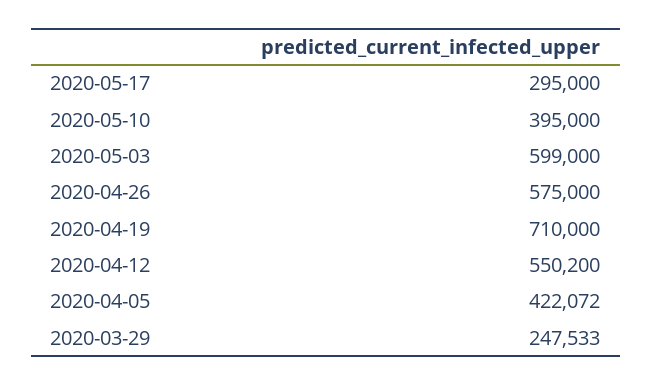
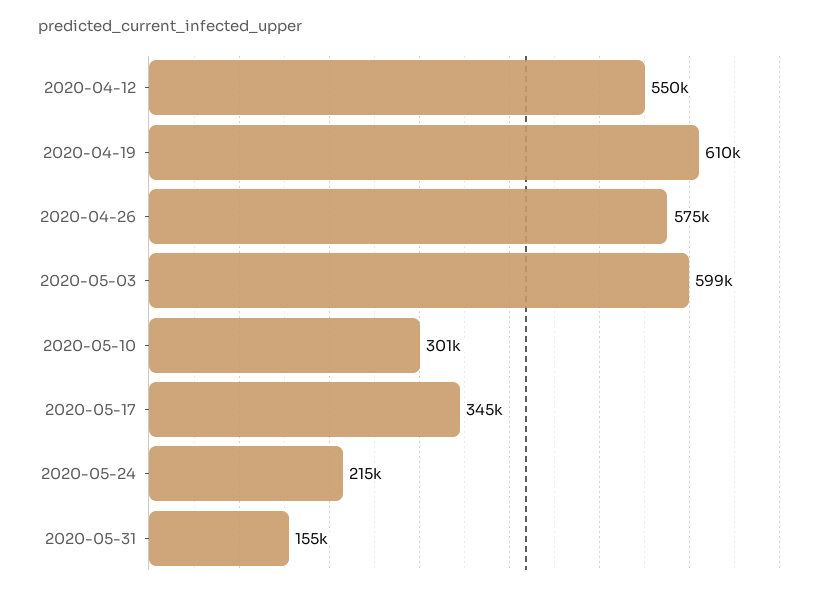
2020-05-17: 295000 -> 345000
2020-05-10: 395000 -> 301000
2020-04-19: 710000 -> 610000
2020-04-05: 422072 -> none
2020-03-29: 247533 -> none
2020-05-24: none -> 215000
2020-05-31: none -> 155000

